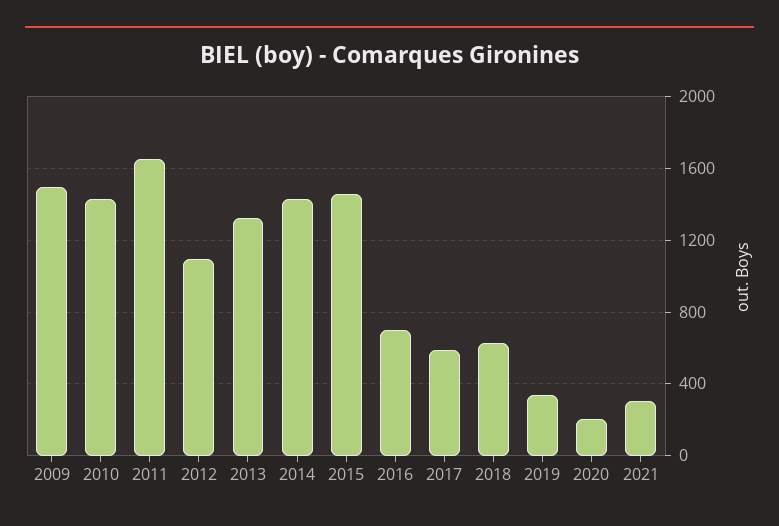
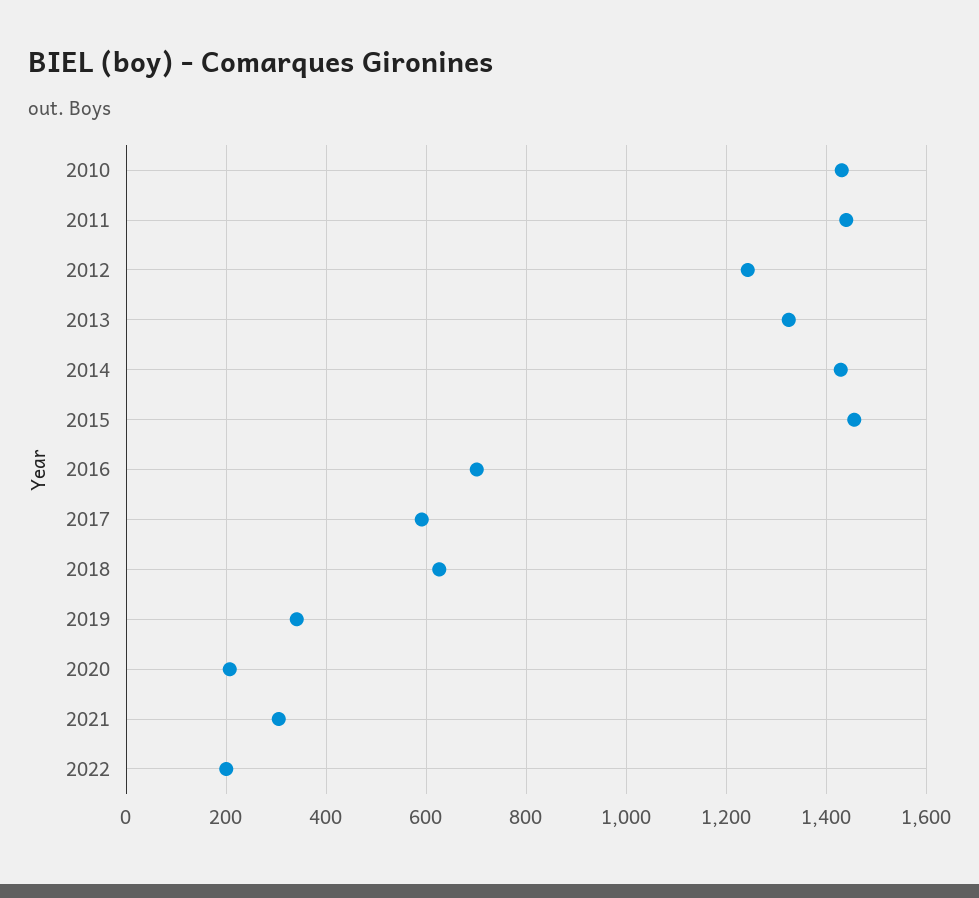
2009: 1500 -> none
2011: 1650 -> 1440
2012: 1100 -> 1240
2022: none -> 200

